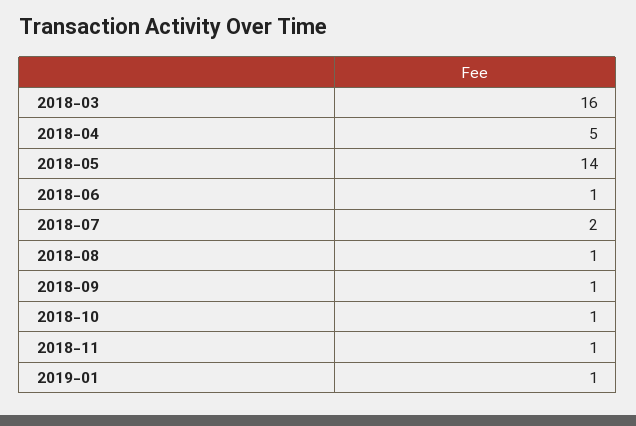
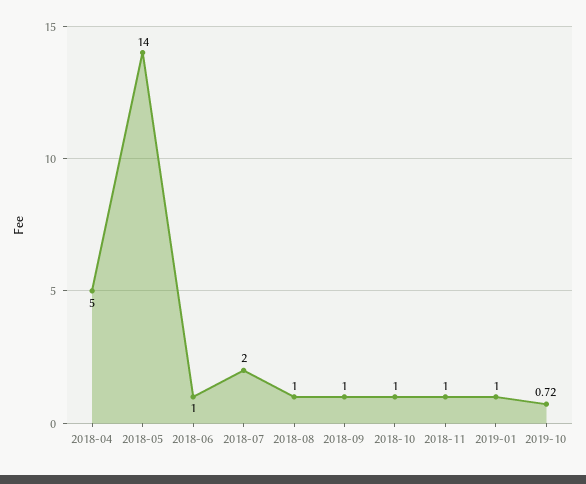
2018-03: 16 -> none
2019-10: none -> 0.72

